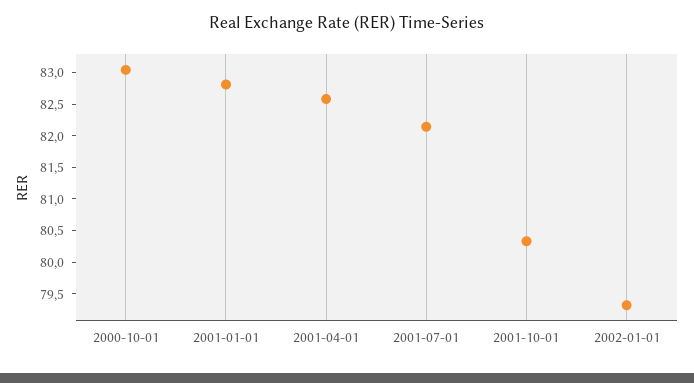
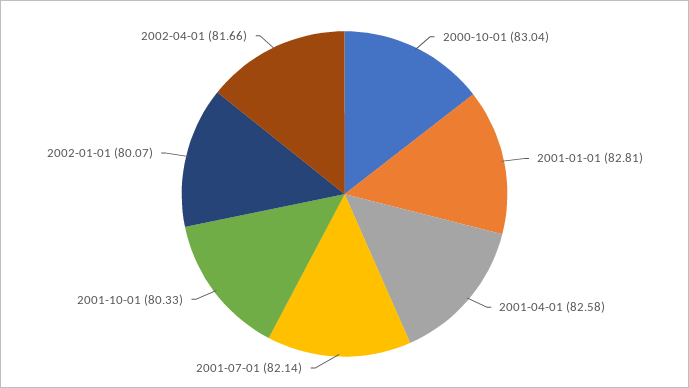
2002-01-01: 79.25 -> 80.07
2002-04-01: none -> 81.66

